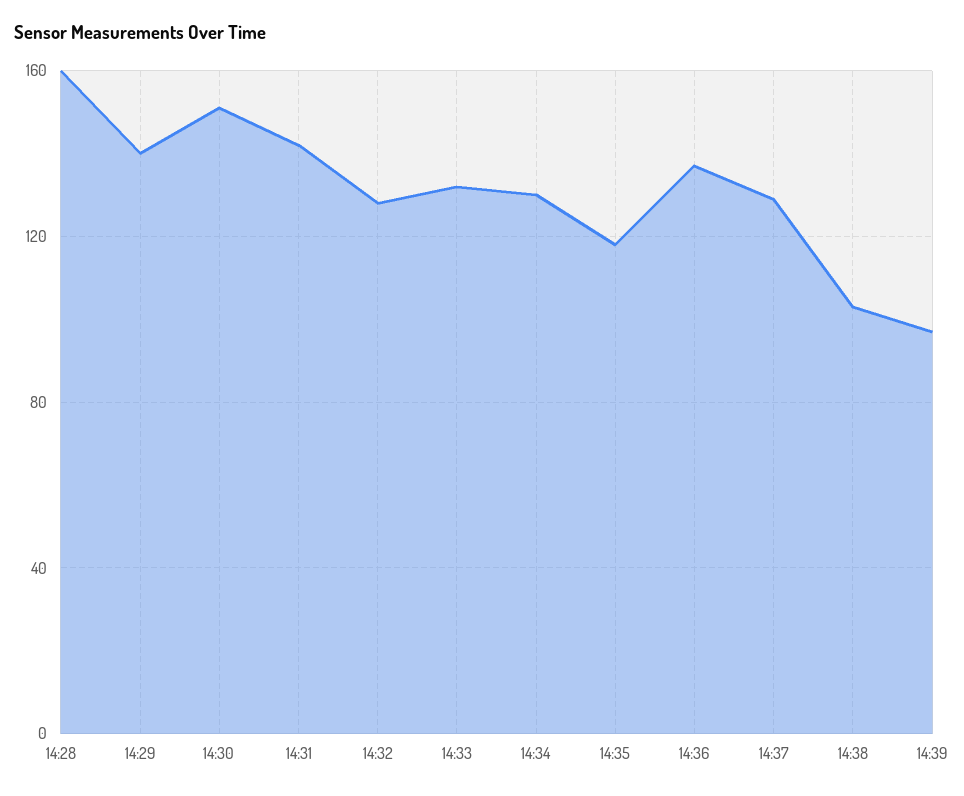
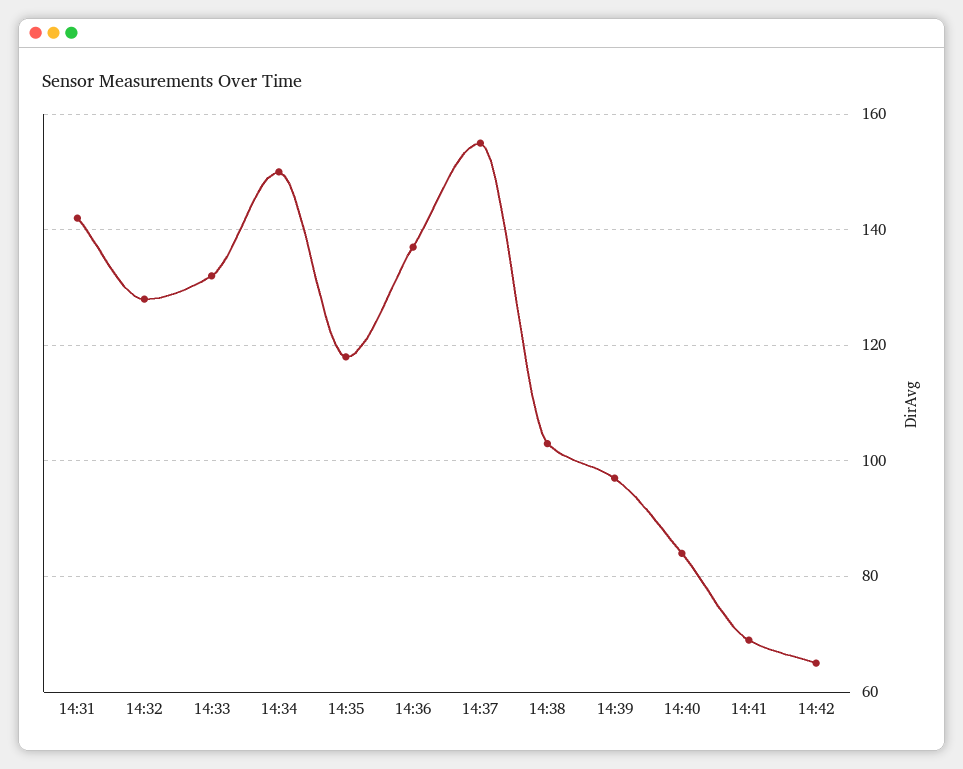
14:28: 160 -> none
14:29: 140 -> none
14:30: 150 -> none
14:34: 130 -> 150
14:37: 130 -> 155
14:40: none -> 85
14:41: none -> 70
14:42: none -> 65

